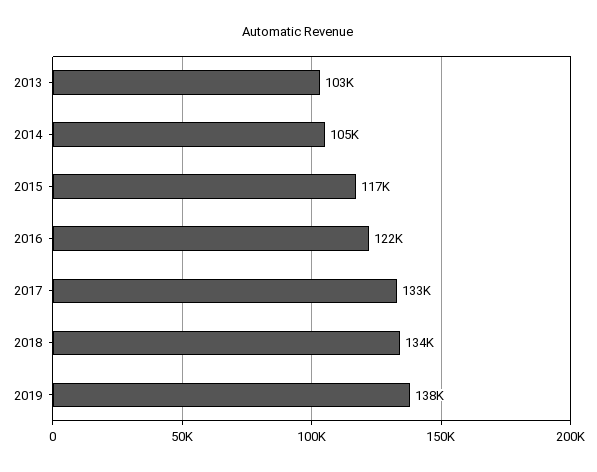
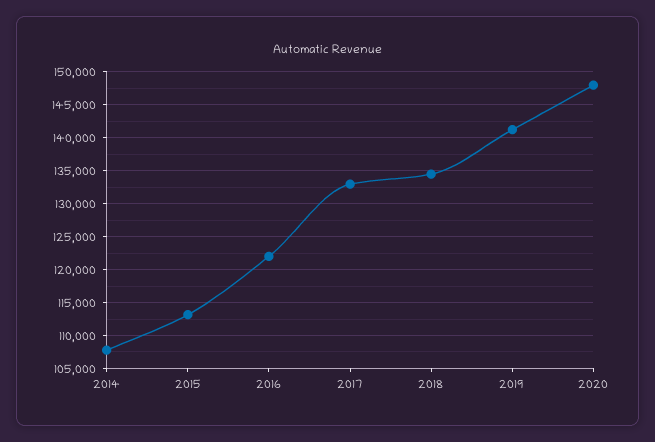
2013: 103000 -> none
2014: 105000 -> 108000
2015: 117000 -> 113000
2019: 138000 -> 141000
2020: none -> 148000

